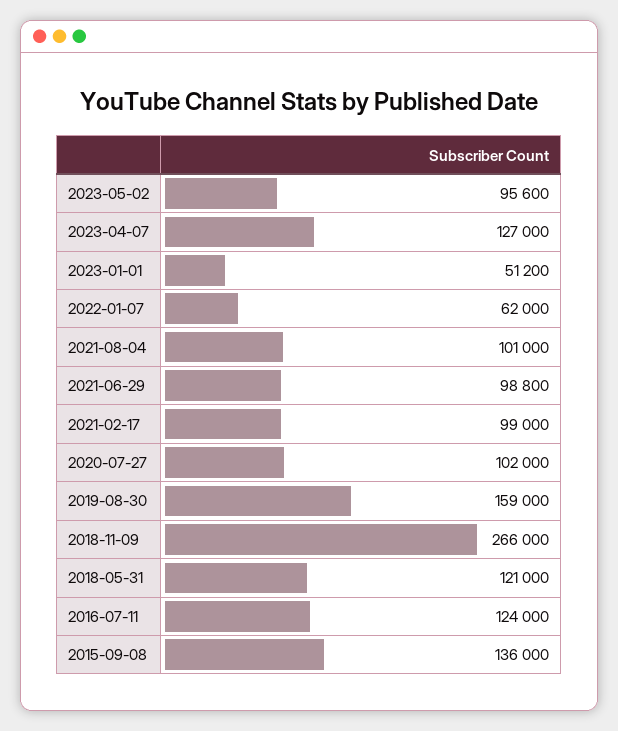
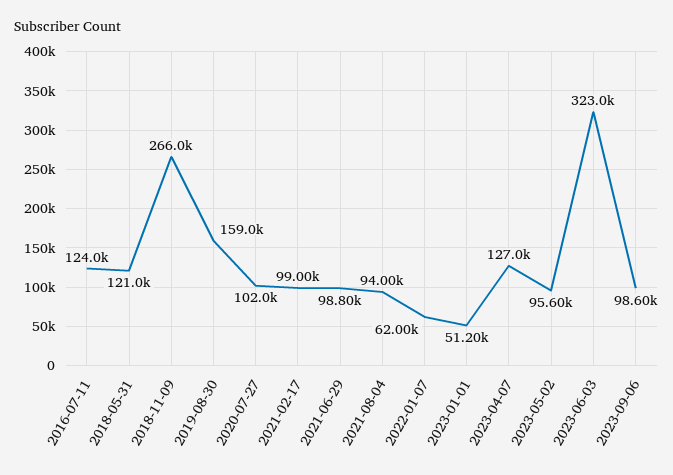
2021-08-04: 101000 -> 94000
2015-09-08: 136000 -> none
2023-06-03: none -> 323000
2023-09-06: none -> 98600

